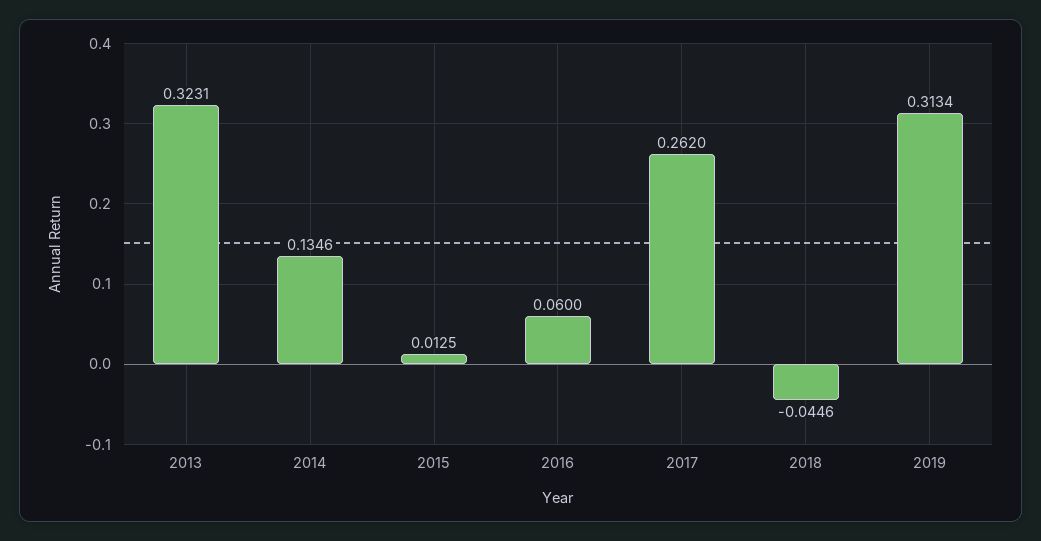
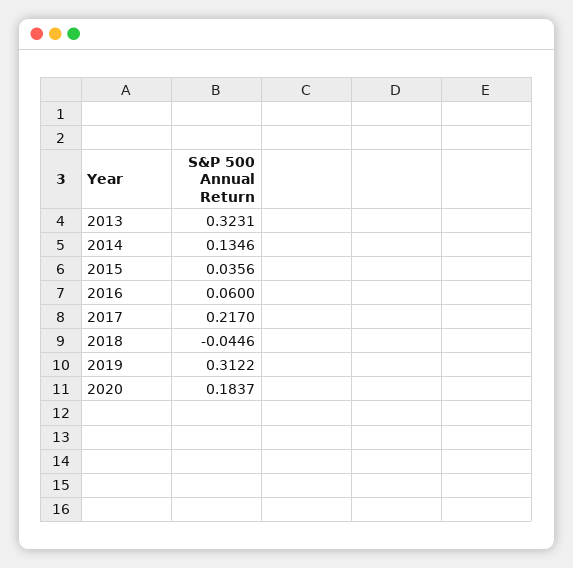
2015: 0.0125 -> 0.0356
2017: 0.262 -> 0.217
2019: 0.3134 -> 0.3122
2020: none -> 0.1837

